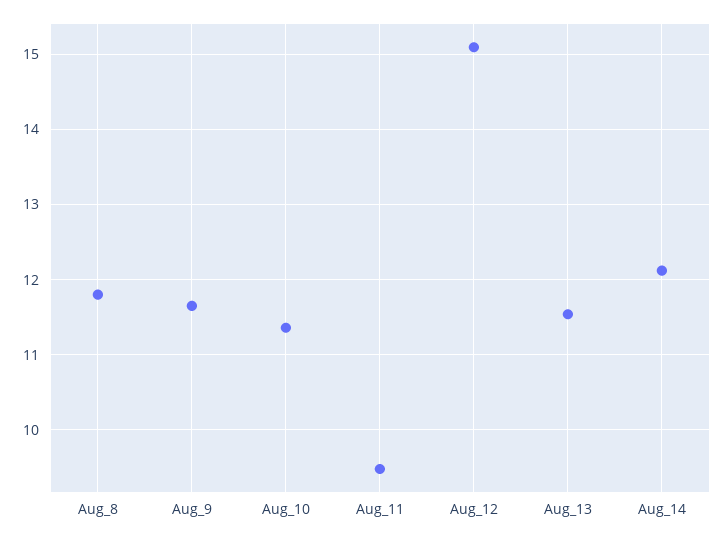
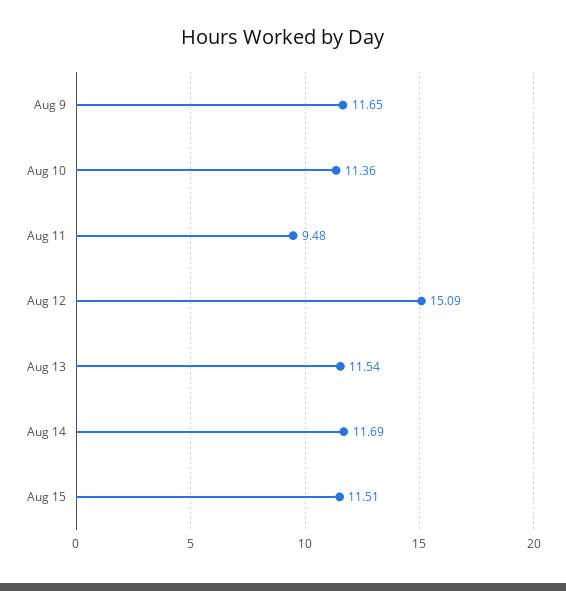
Aug_8: 11.8 -> none
Aug_14: 12.1 -> 11.69
Aug 15: none -> 11.51

